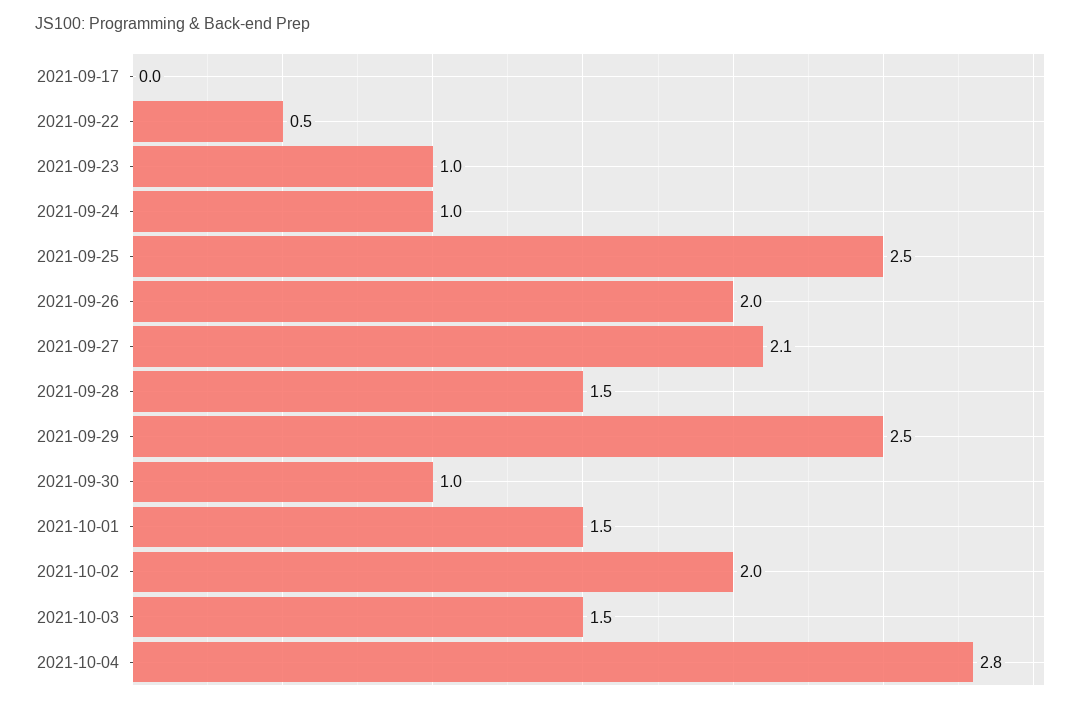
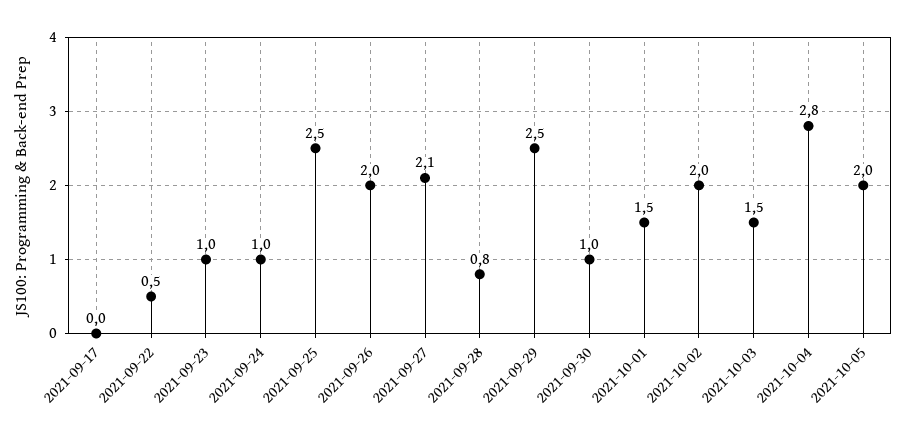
2021-09-28: 1.5 -> 0.8
2021-10-05: none -> 2

